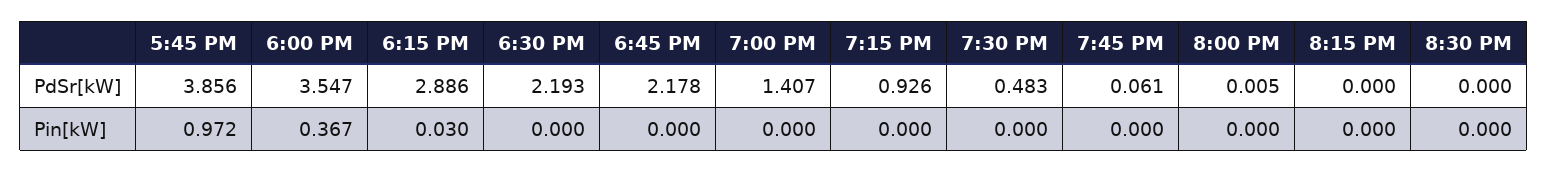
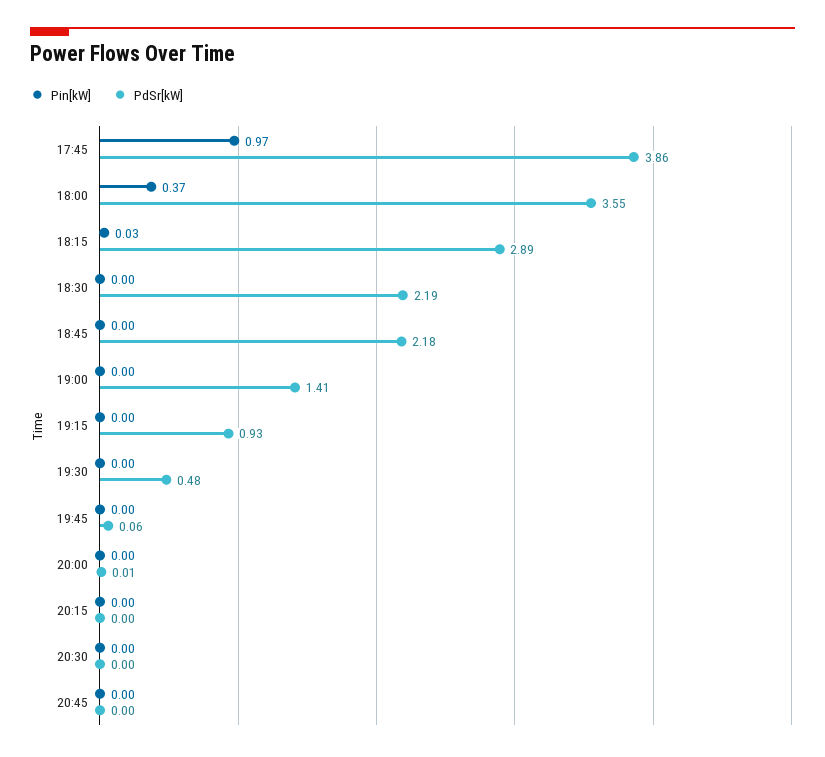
Pin[kW], 20:45: none -> 0
PdSr[kW], 20:45: none -> 0

